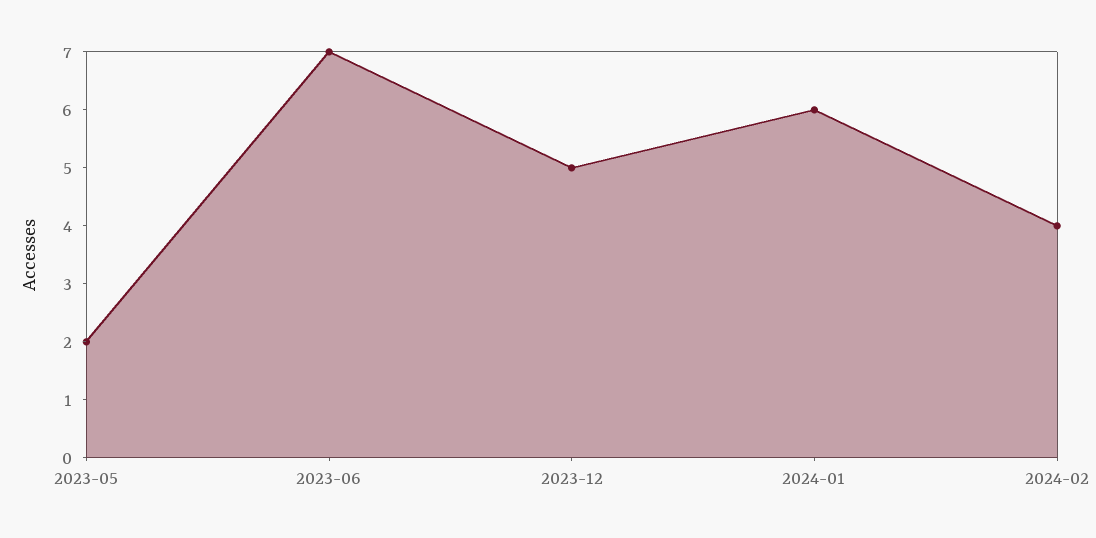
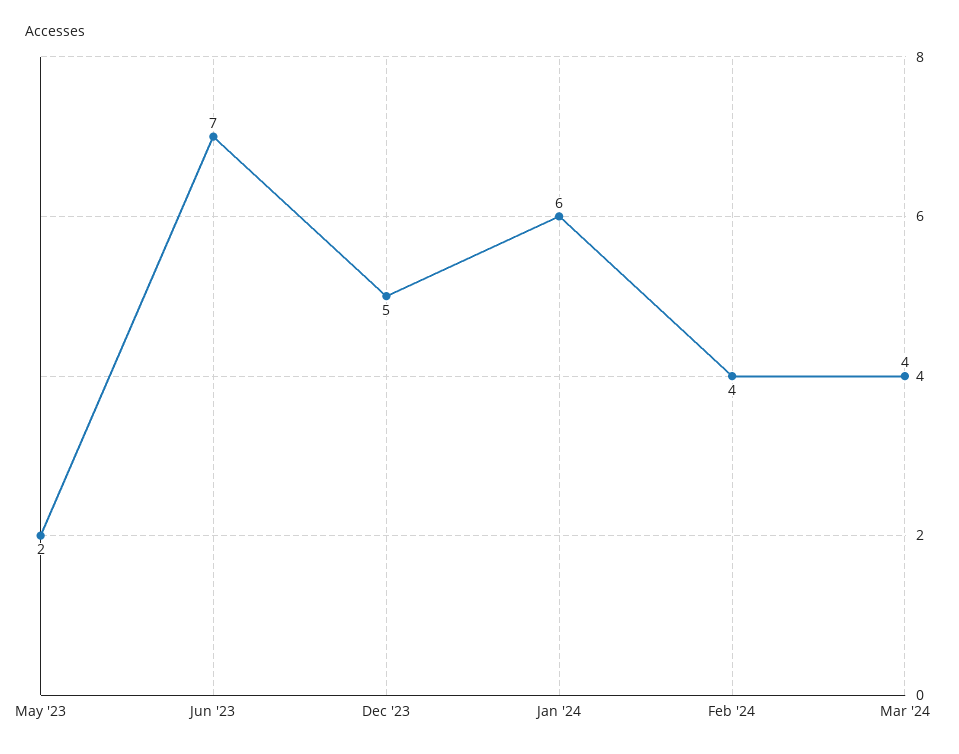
Mar '24: none -> 4

